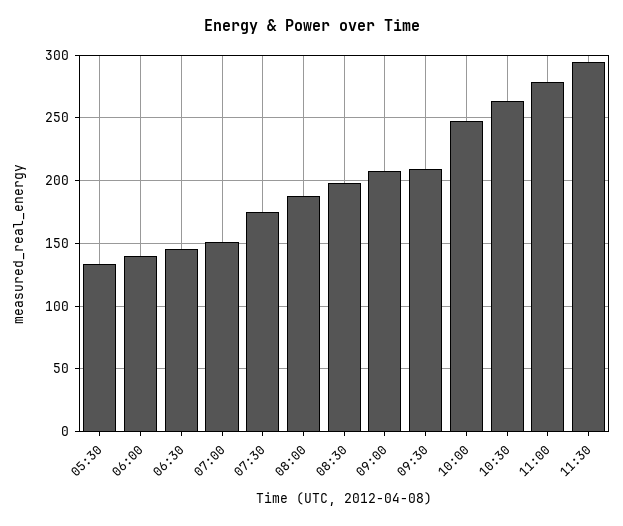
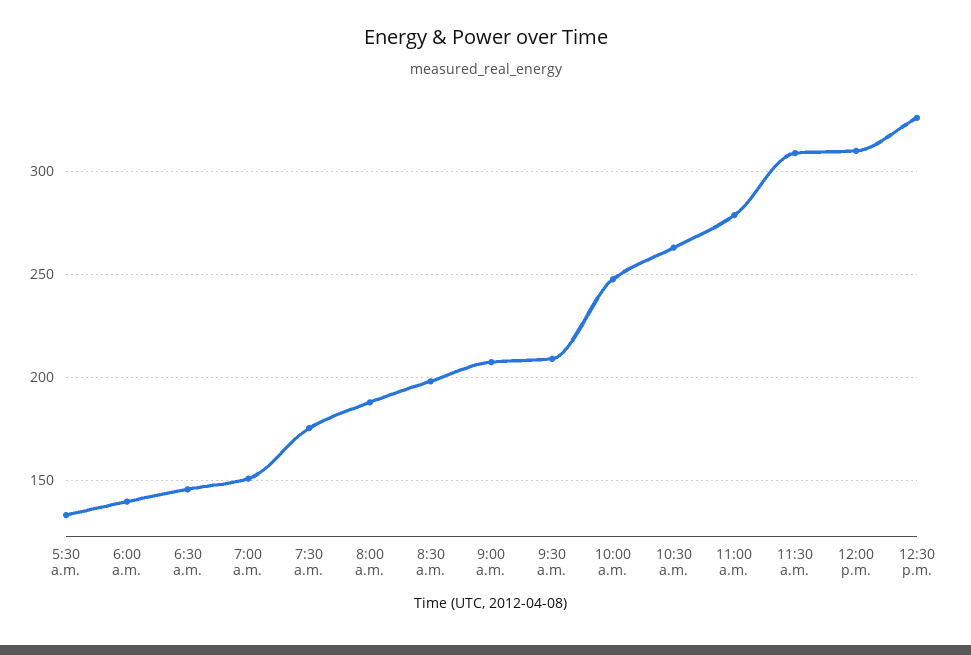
11:30: 295 -> 310
12:00 p.m.: none -> 310
12:30 p.m.: none -> 325

